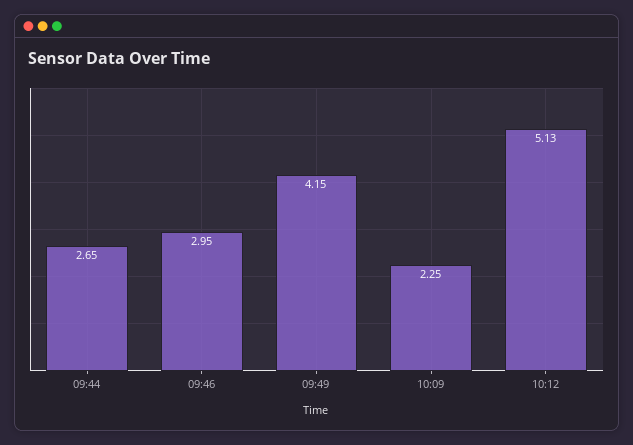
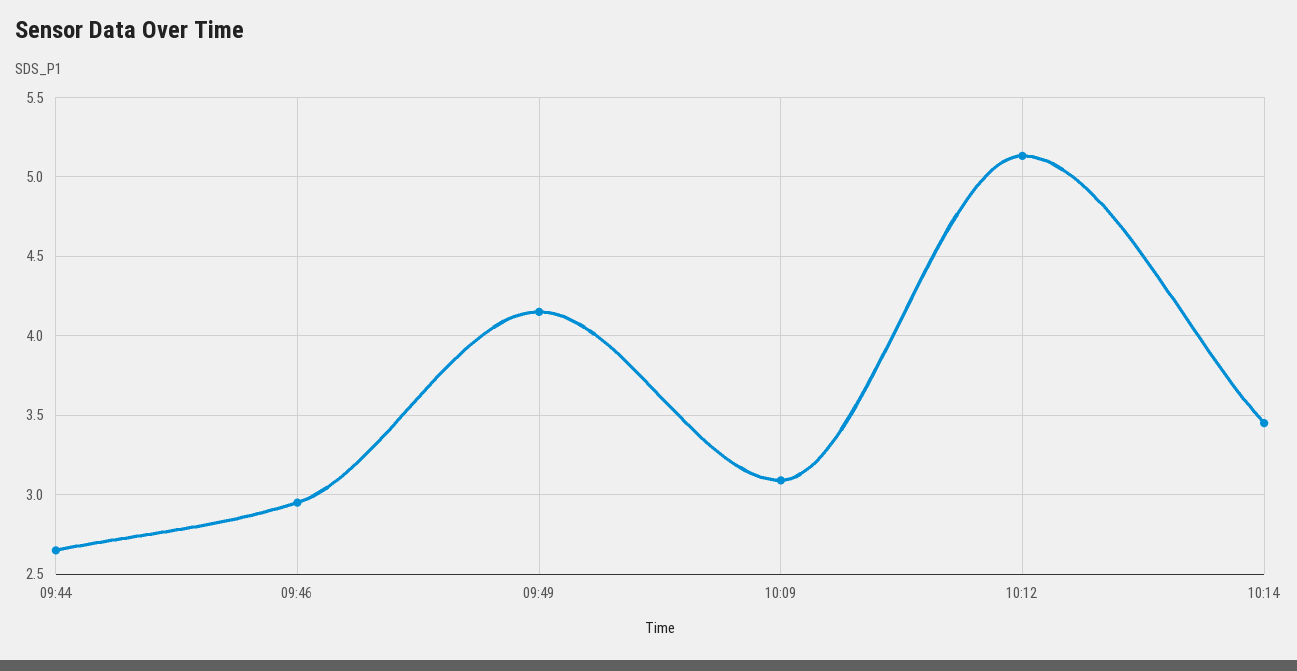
10:09: 2.25 -> 3.1
10:14: none -> 3.45

